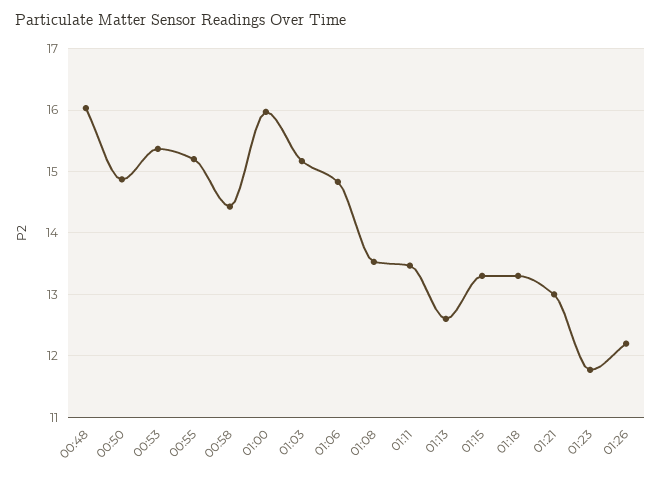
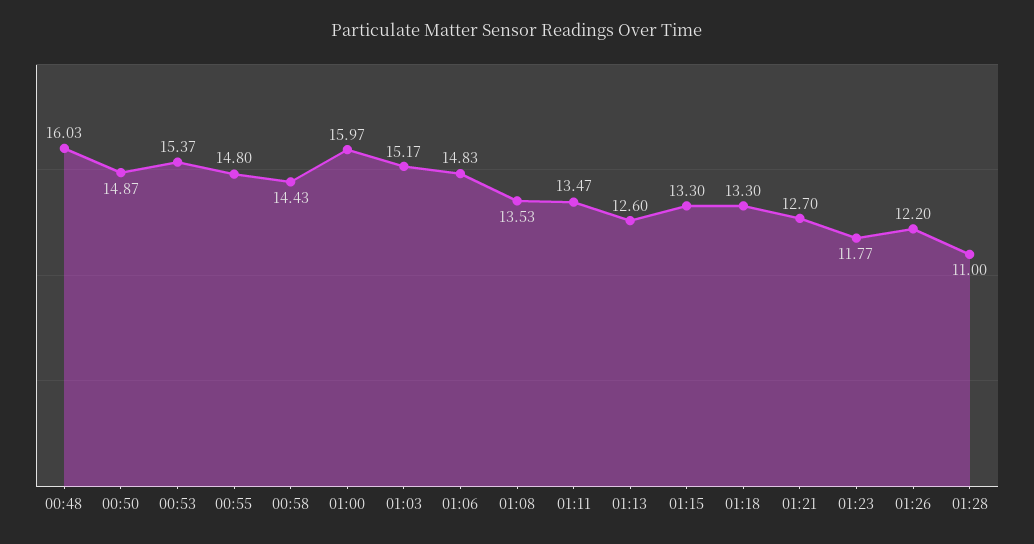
00:55: 15.2 -> 14.8
01:21: 13 -> 12.7
01:28: none -> 11

